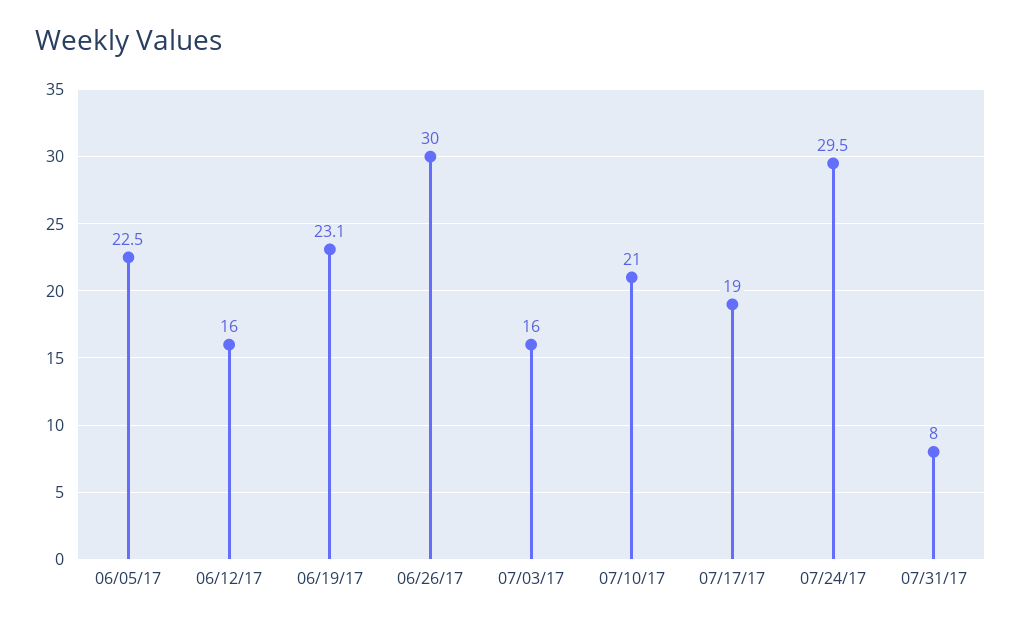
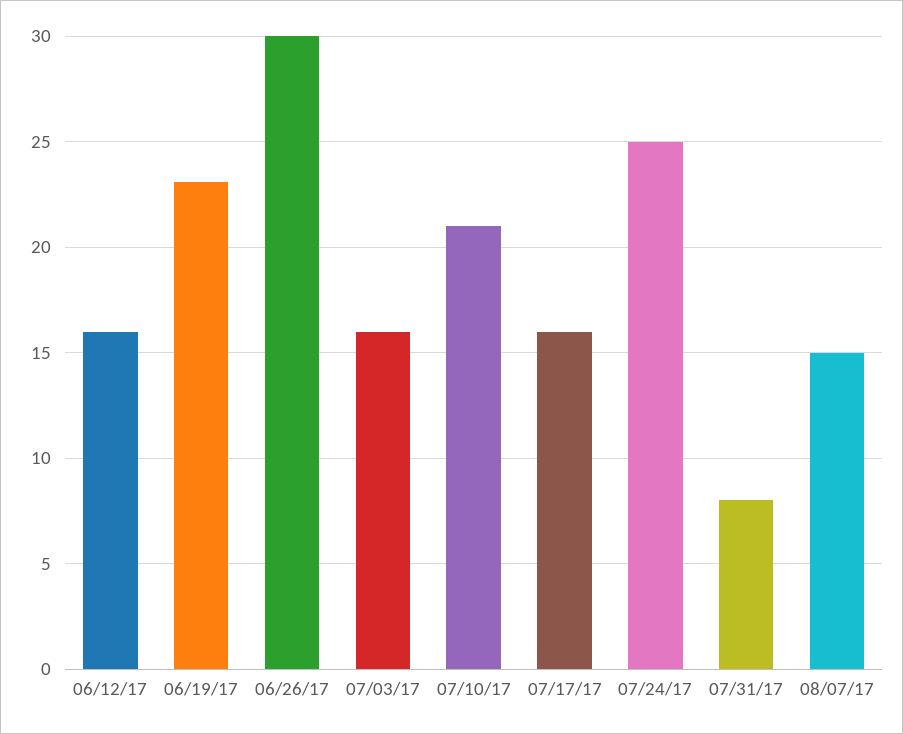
06/05/17: 22.5 -> none
07/17/17: 19 -> 16
07/24/17: 29.5 -> 25
08/07/17: none -> 15

